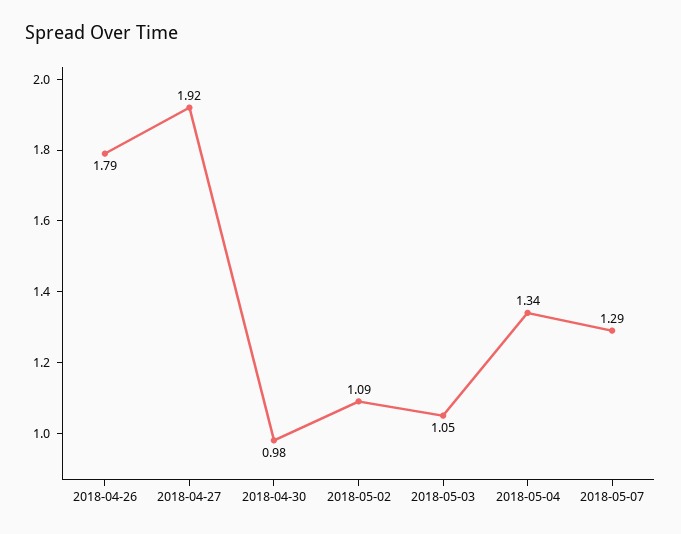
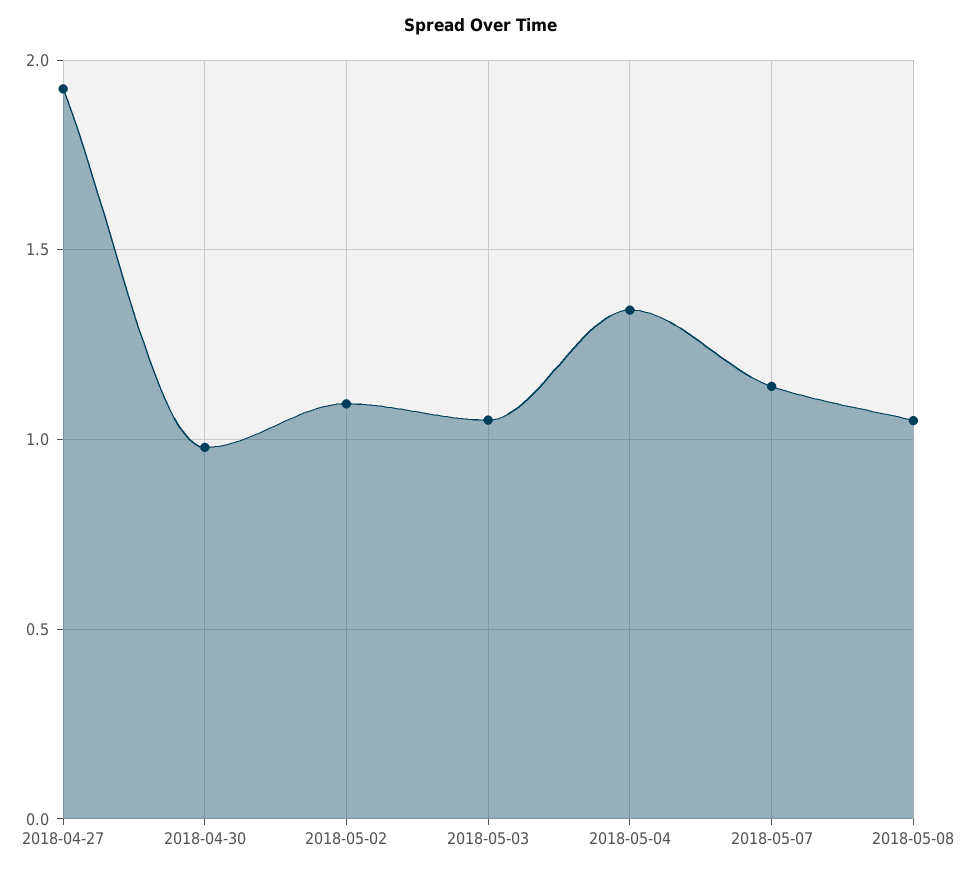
2018-04-26: 1.79 -> none
2018-05-07: 1.29 -> 1.15
2018-05-08: none -> 1.05

